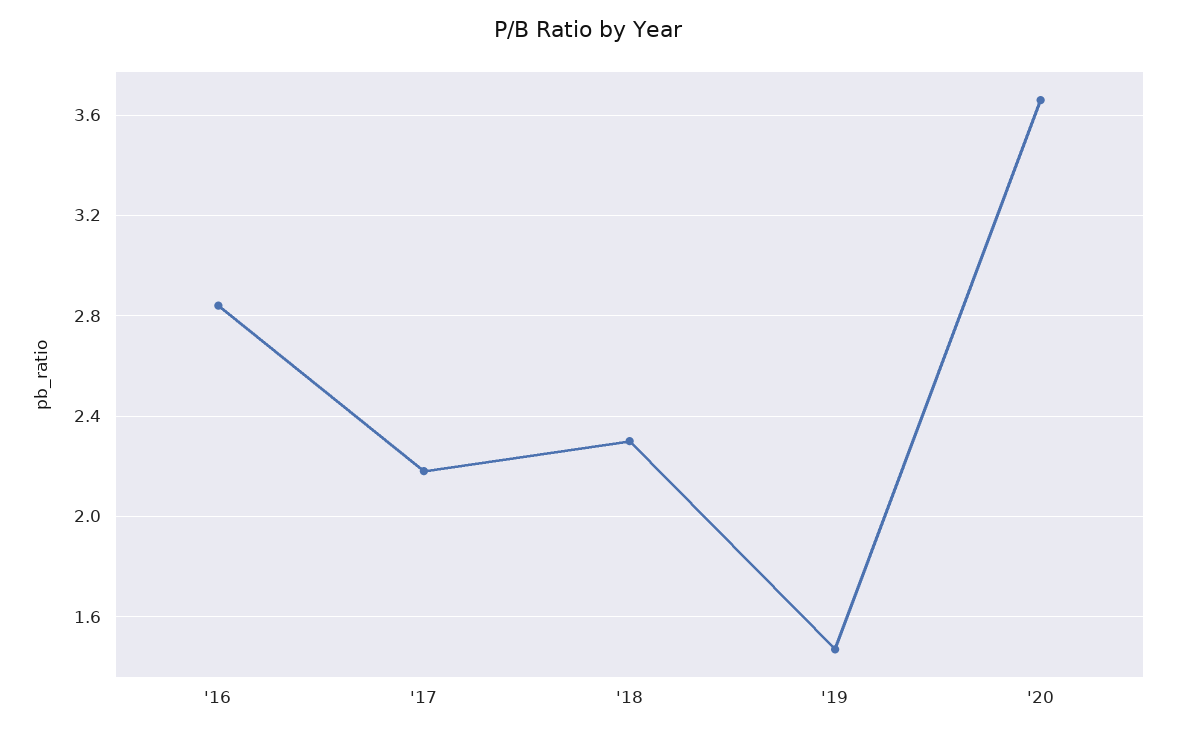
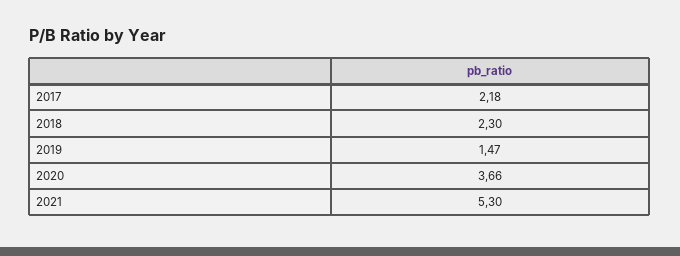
'16: 2.85 -> none
2021: none -> 5.3

